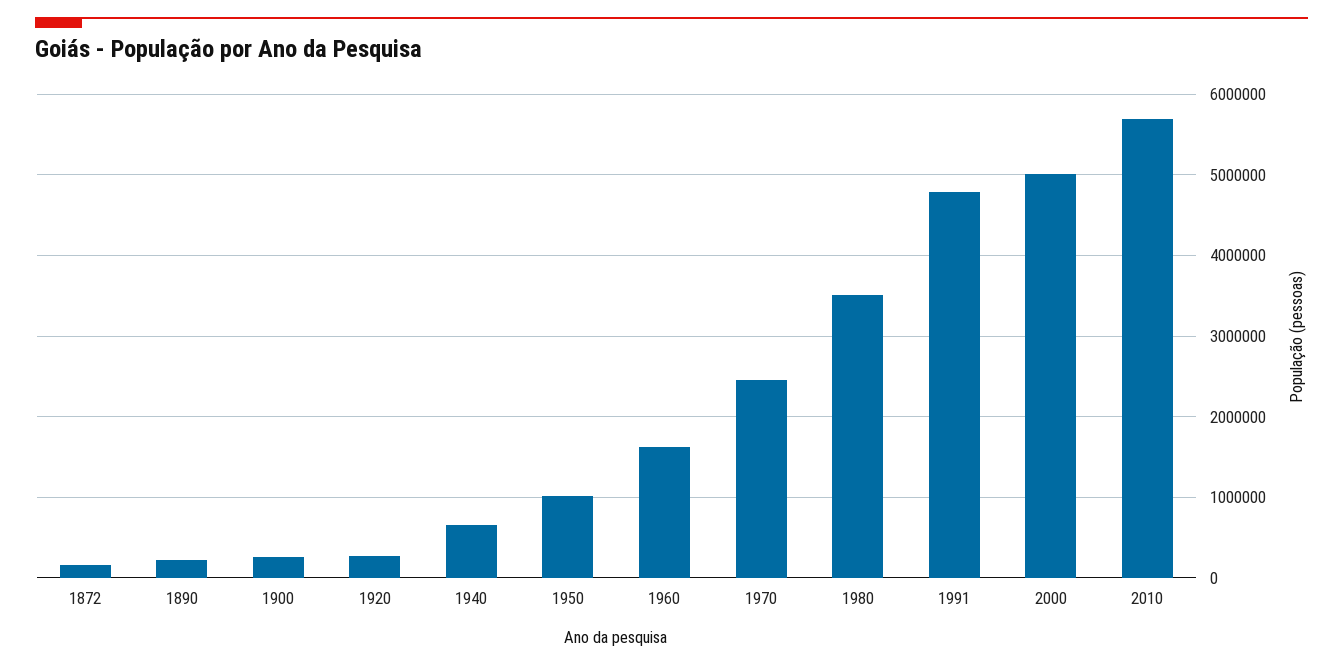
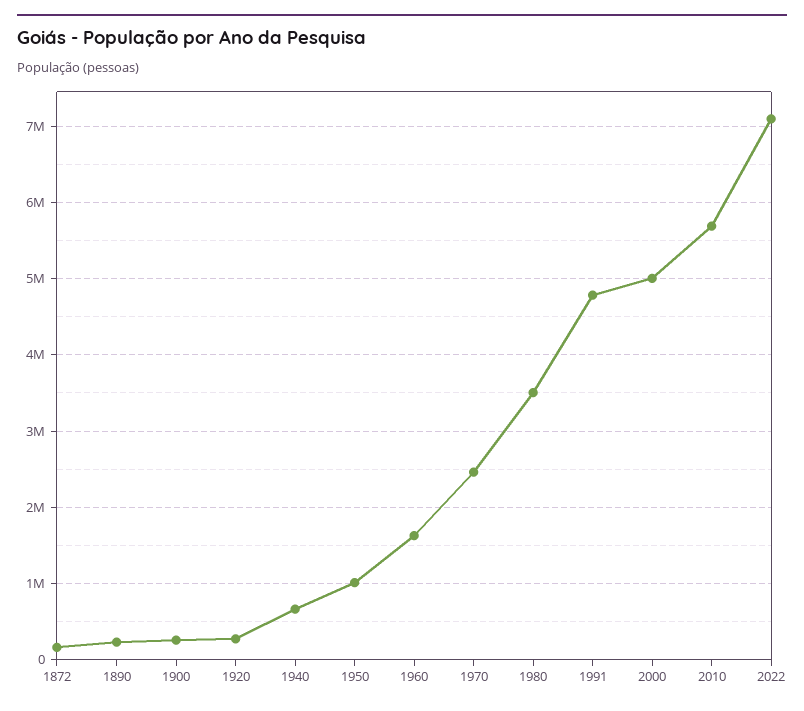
2022: none -> 7100000

